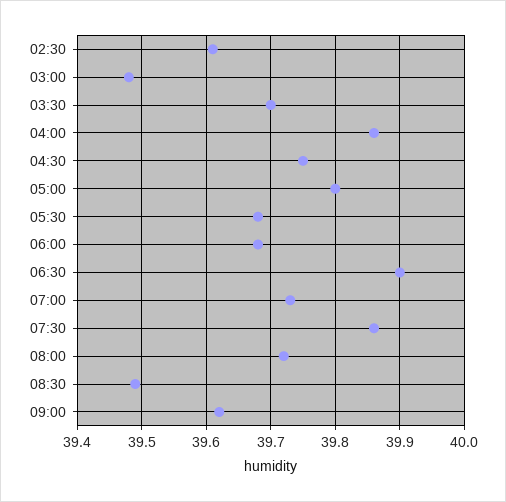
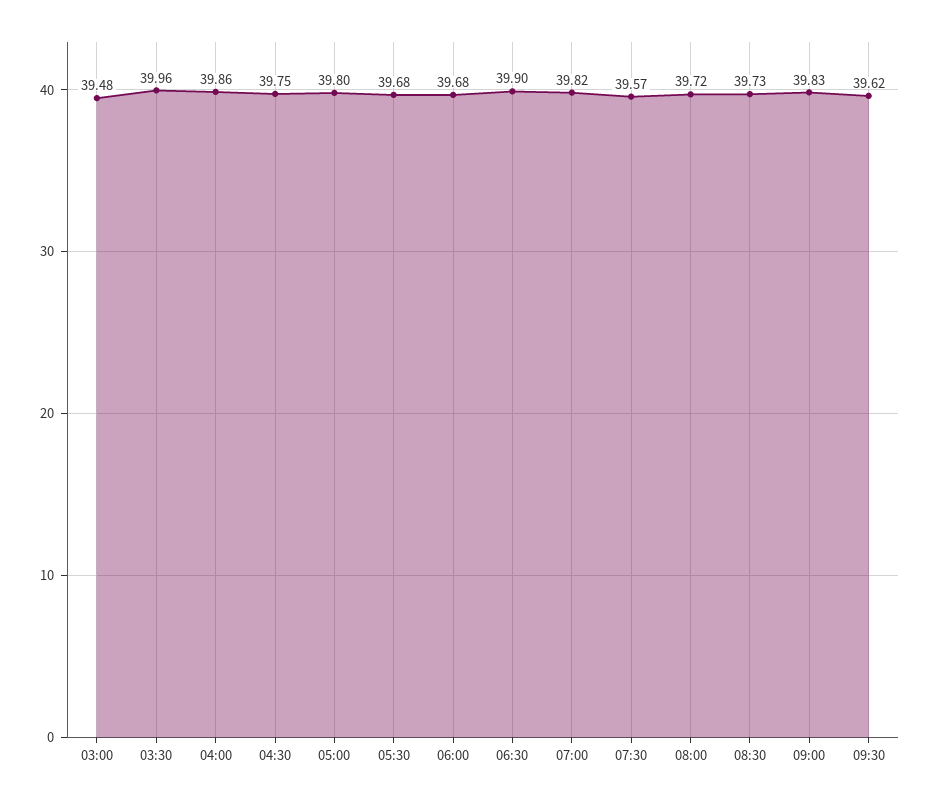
02:30: 39.61 -> none
03:30: 39.7 -> 39.96
07:00: 39.73 -> 39.82
07:30: 39.86 -> 39.57
08:30: 39.49 -> 39.73
09:00: 39.62 -> 39.83
09:30: none -> 39.62

